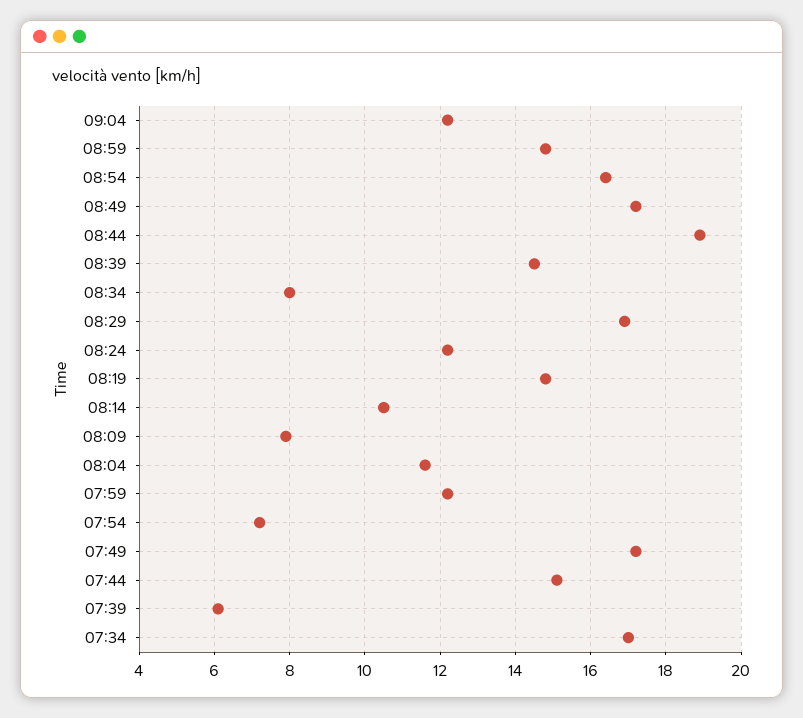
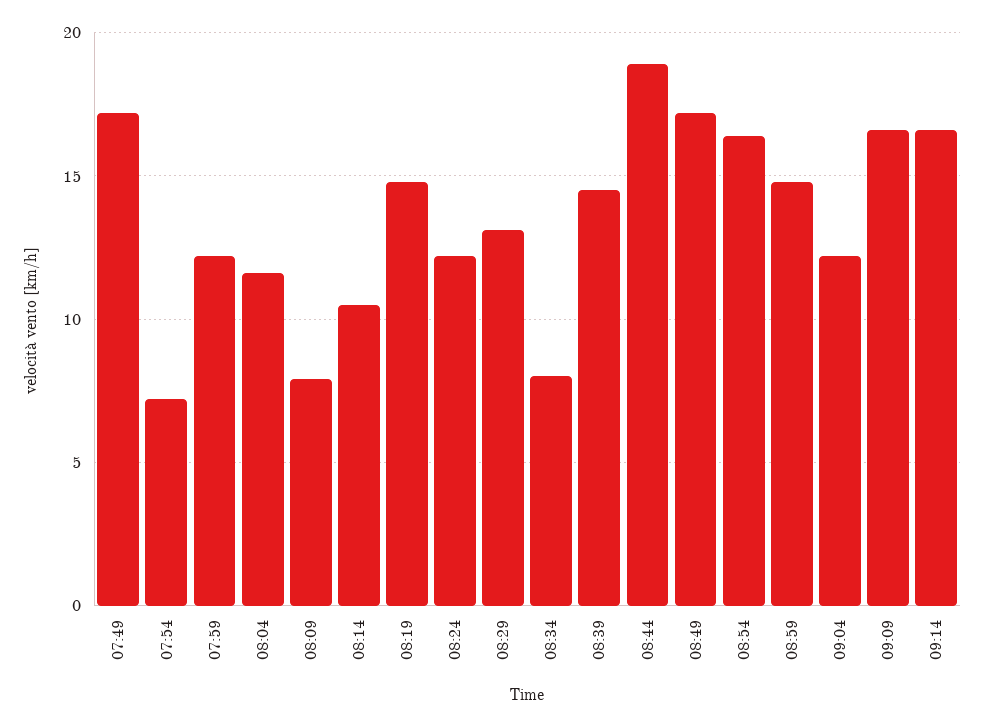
08:29: 17 -> 13
07:44: 15 -> none
07:39: 6 -> none
07:34: 17 -> none
09:09: none -> 16.5
09:14: none -> 16.5

